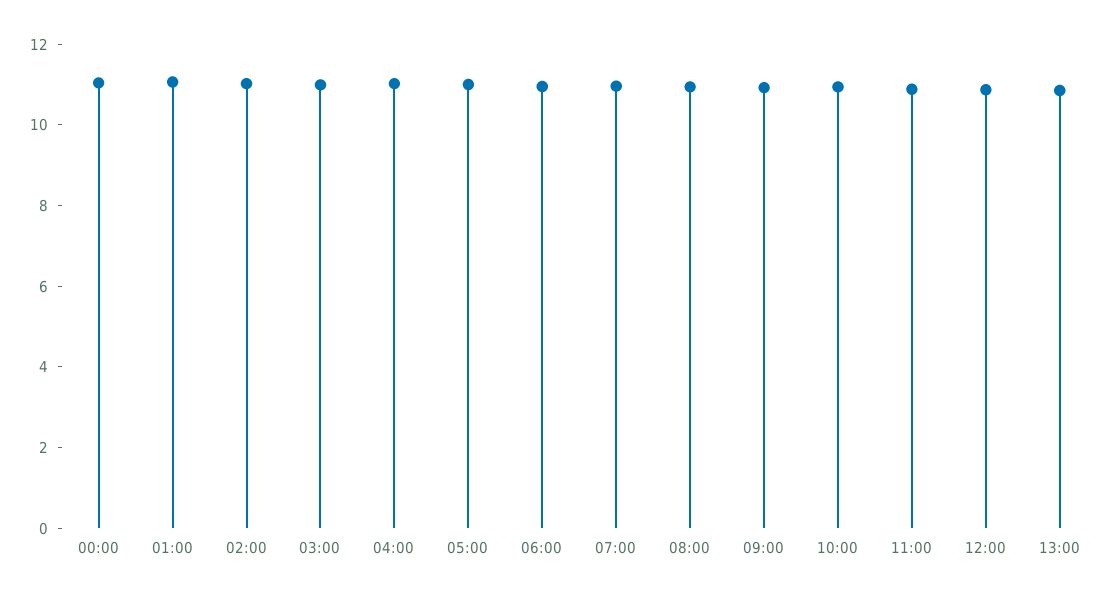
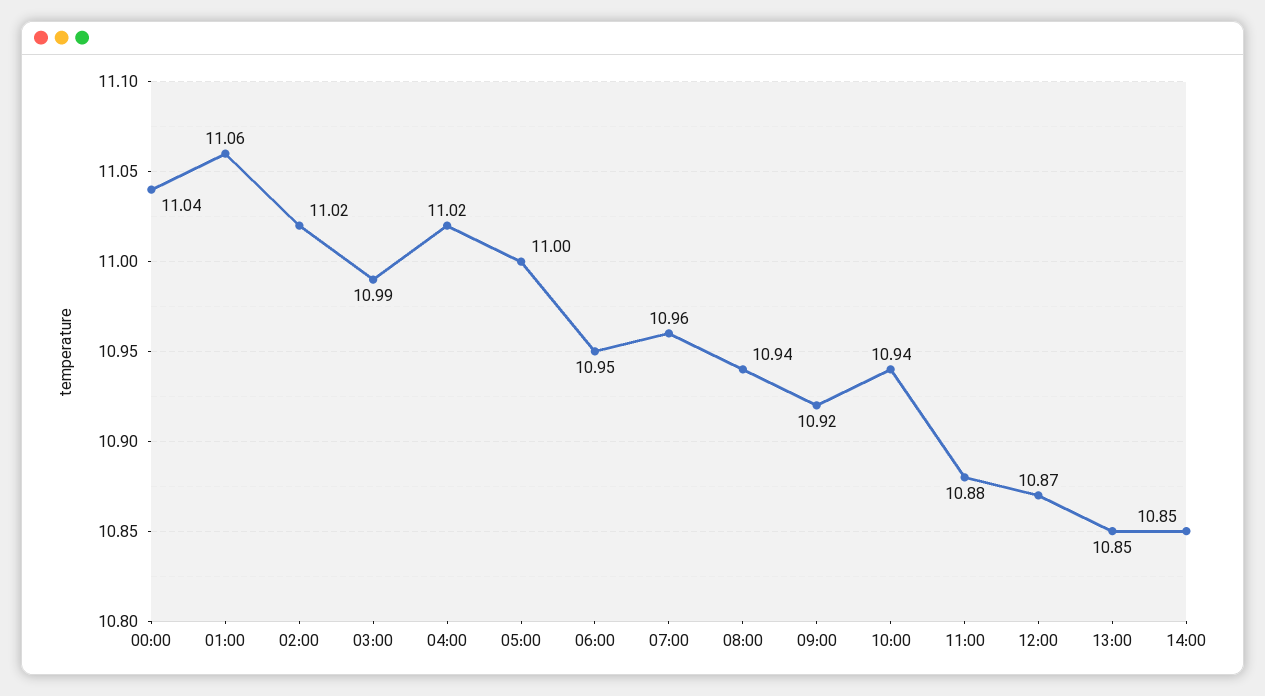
14:00: none -> 10.85

